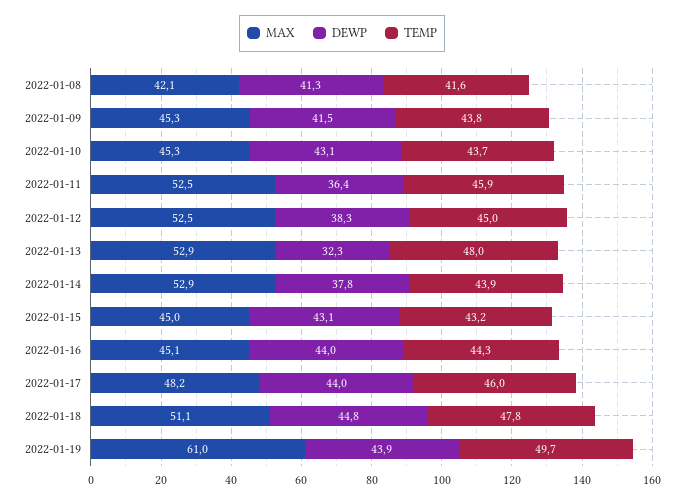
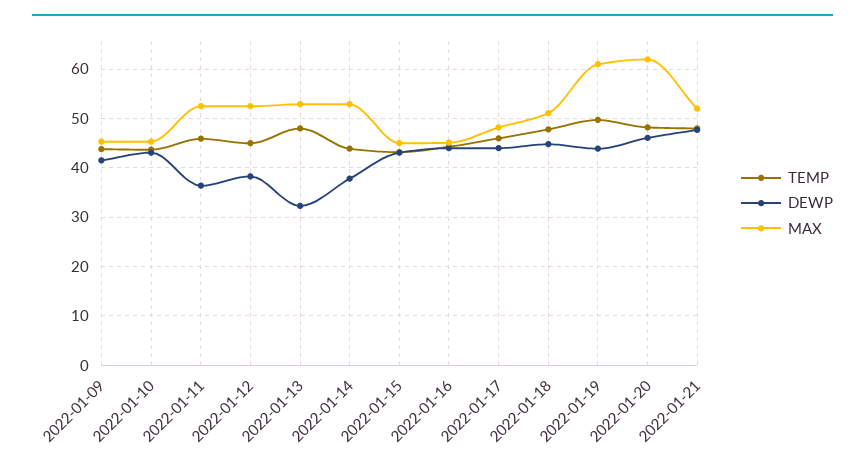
MAX, 2022-01-08: 42.1 -> none
DEWP, 2022-01-08: 41.3 -> none
TEMP, 2022-01-08: 41.6 -> none
TEMP, 2022-01-20: none -> 48
DEWP, 2022-01-20: none -> 46
MAX, 2022-01-20: none -> 62
TEMP, 2022-01-21: none -> 48
DEWP, 2022-01-21: none -> 48
MAX, 2022-01-21: none -> 52

